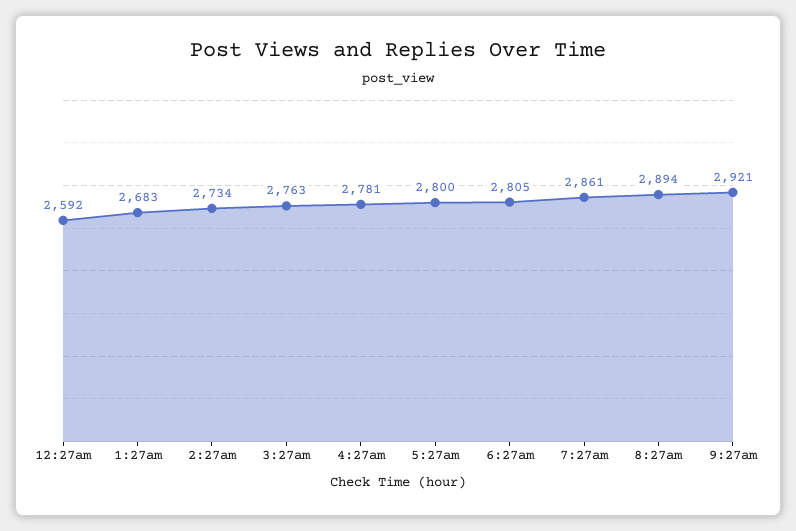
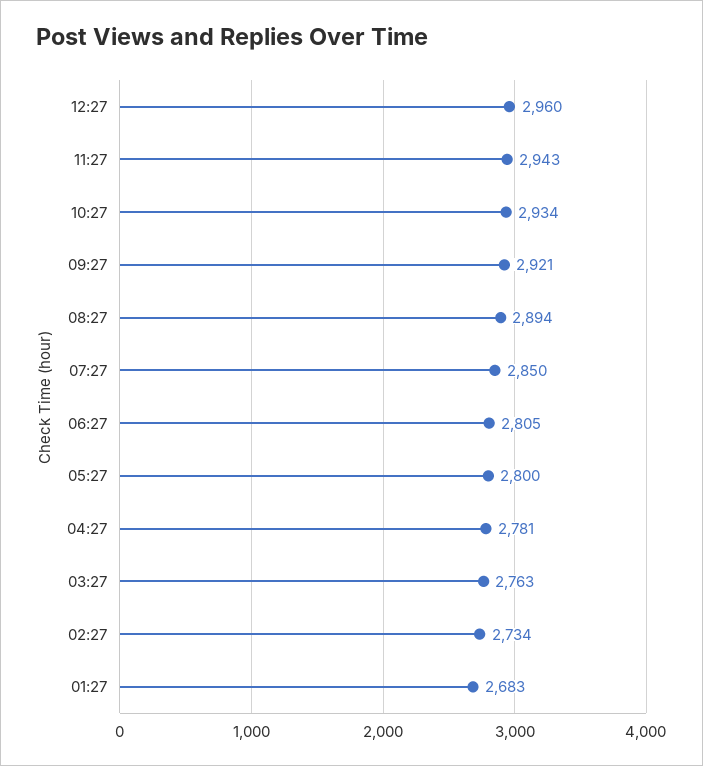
12:27am: 2592 -> none
7:27am: 2861 -> 2850
12:27: none -> 2960
11:27: none -> 2943
10:27: none -> 2934

